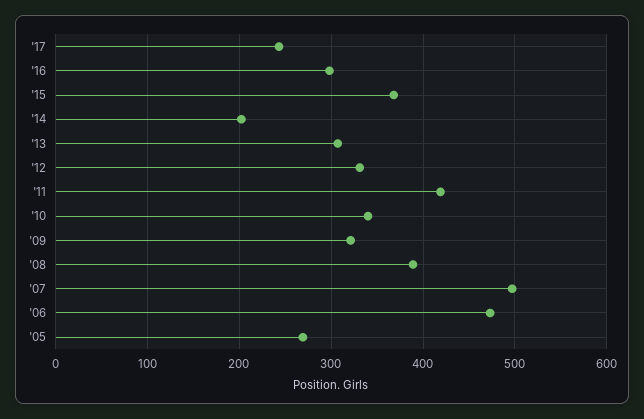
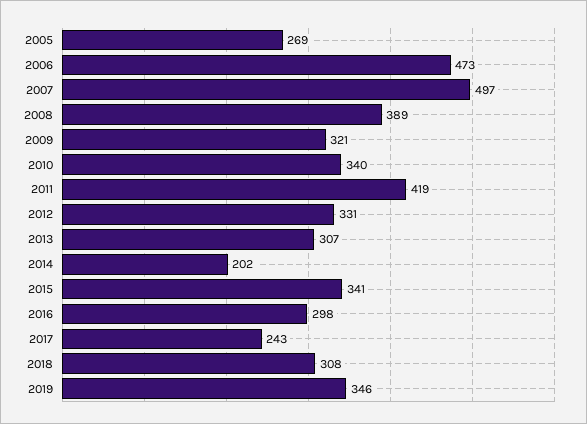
'15: 370 -> 341
2018: none -> 308
2019: none -> 346

